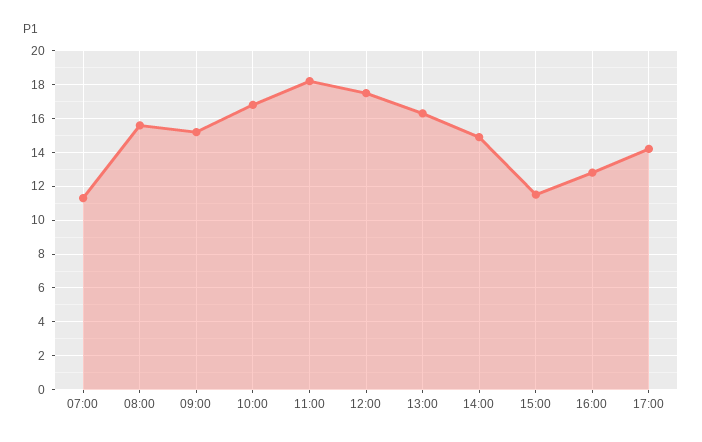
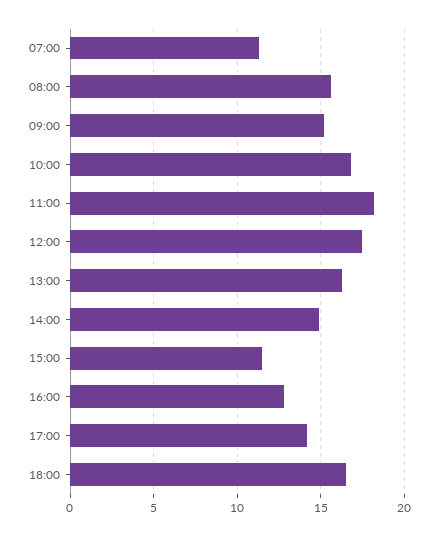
18:00: none -> 16.5

